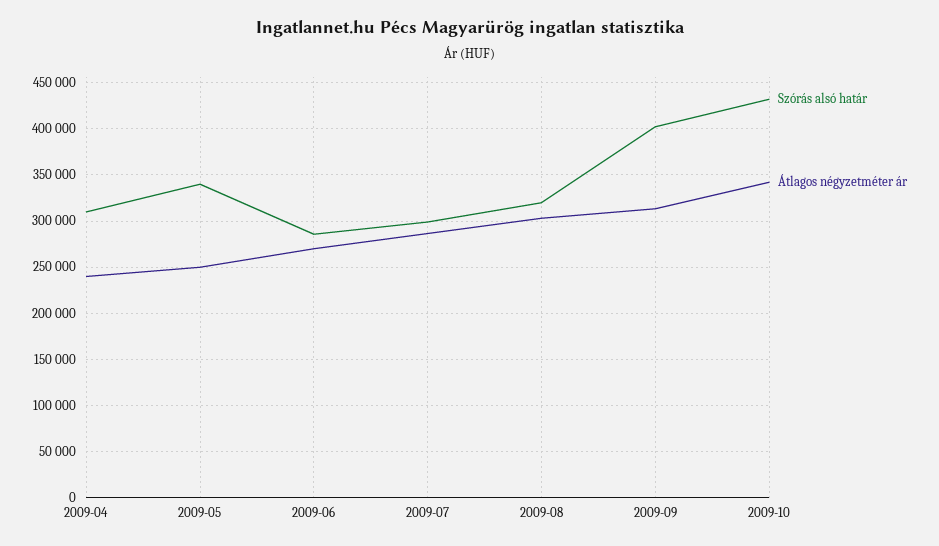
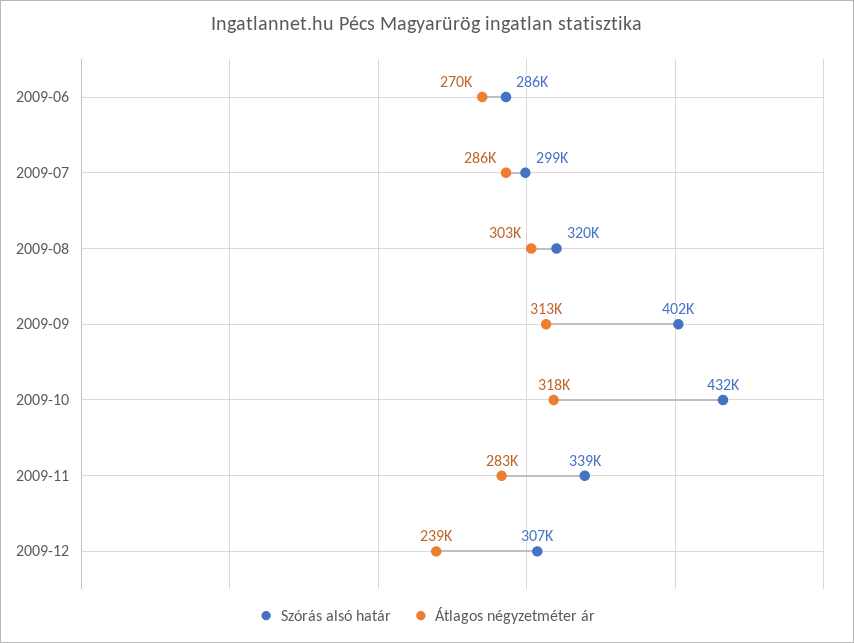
Szórás alsó határ, 2009-04: 310000 -> none
Átlagos négyzetméter ár, 2009-04: 240000 -> none
Szórás alsó határ, 2009-05: 340000 -> none
Átlagos négyzetméter ár, 2009-05: 250000 -> none
Átlagos négyzetméter ár, 2009-10: 340000 -> 318000
Szórás alsó határ, 2009-11: none -> 339000
Átlagos négyzetméter ár, 2009-11: none -> 283000
Szórás alsó határ, 2009-12: none -> 307000
Átlagos négyzetméter ár, 2009-12: none -> 239000

